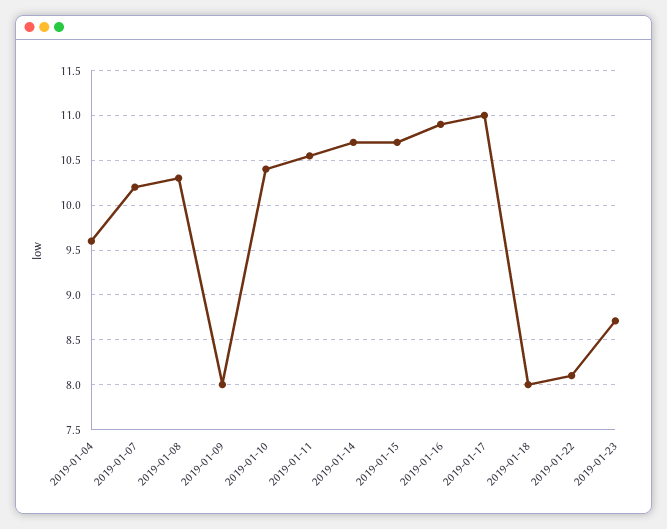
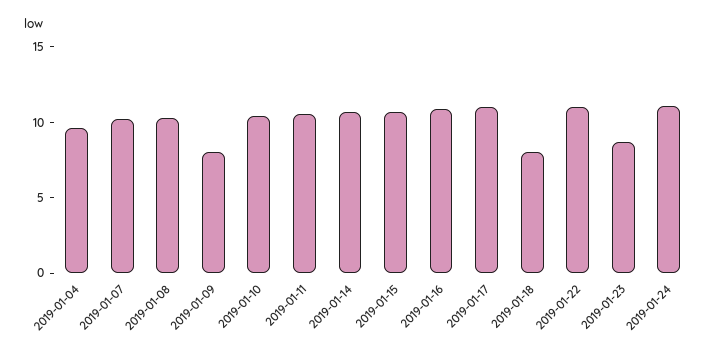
2019-01-22: 8.1 -> 11
2019-01-24: none -> 11

